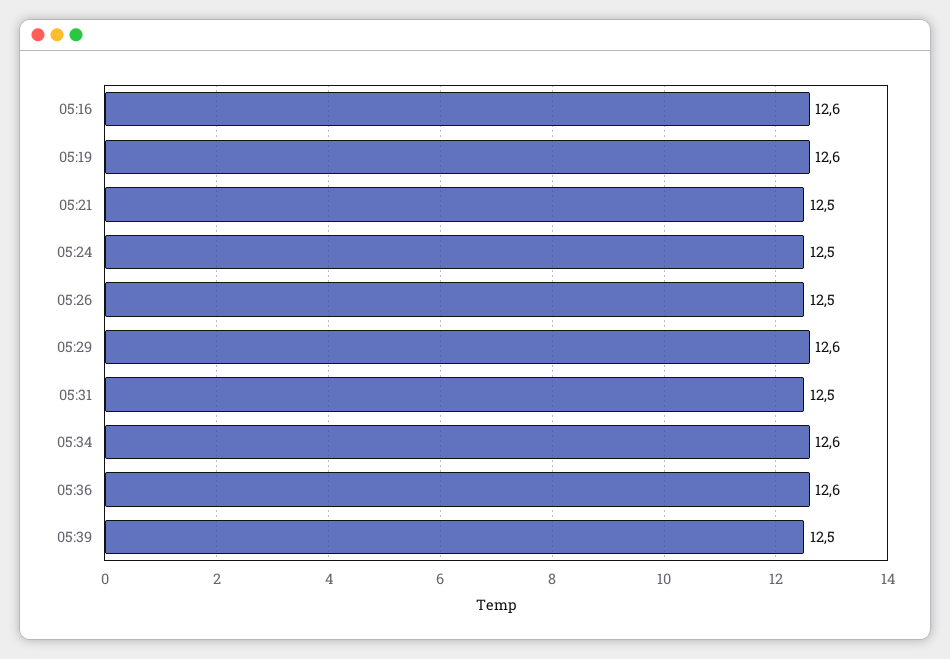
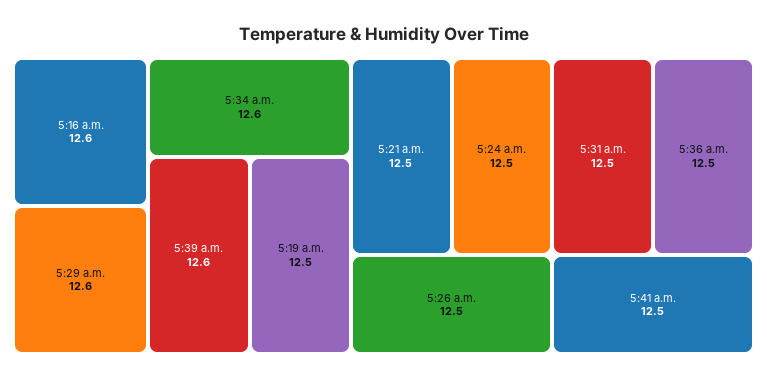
05:19: 12.6 -> 12.5
05:36: 12.6 -> 12.5
05:39: 12.5 -> 12.6
5:41 a.m.: none -> 12.5

